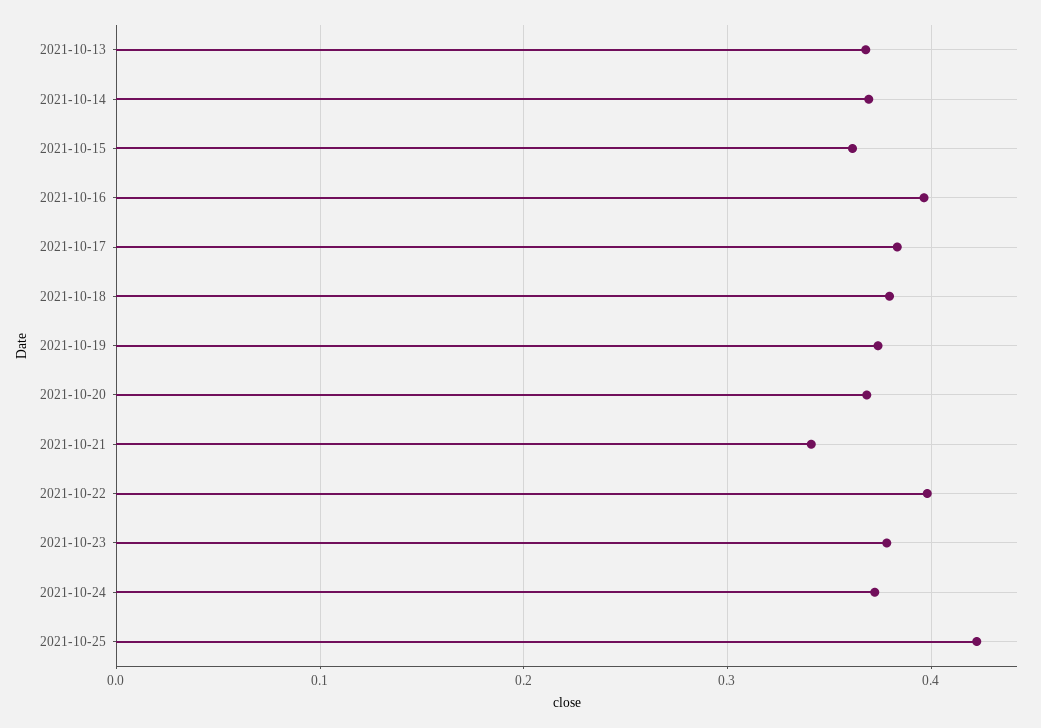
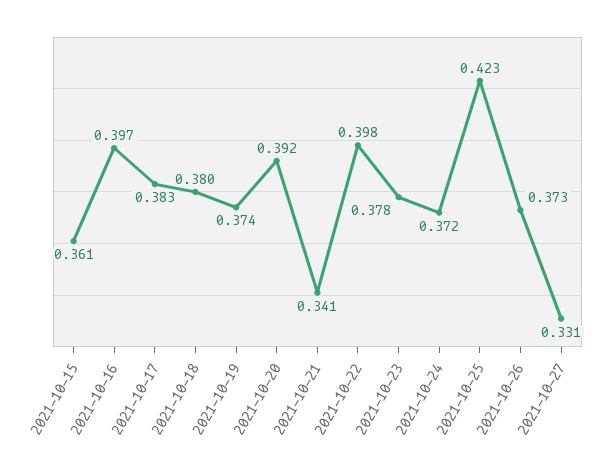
2021-10-13: 0.37 -> none
2021-10-14: 0.37 -> none
2021-10-20: 0.37 -> 0.392
2021-10-26: none -> 0.373
2021-10-27: none -> 0.331

